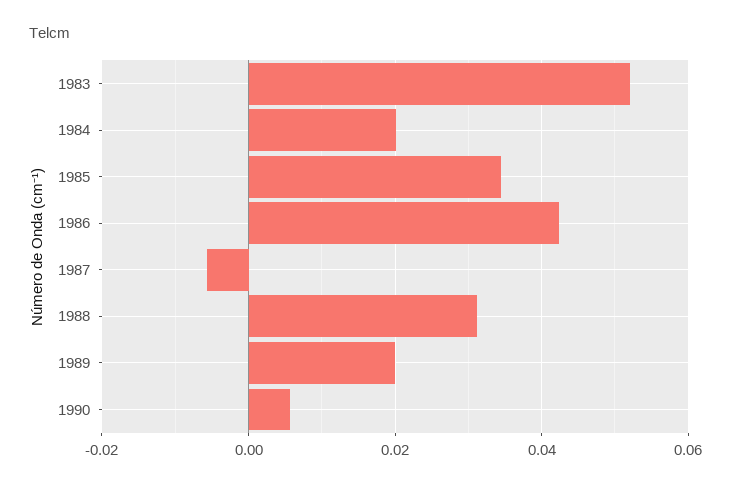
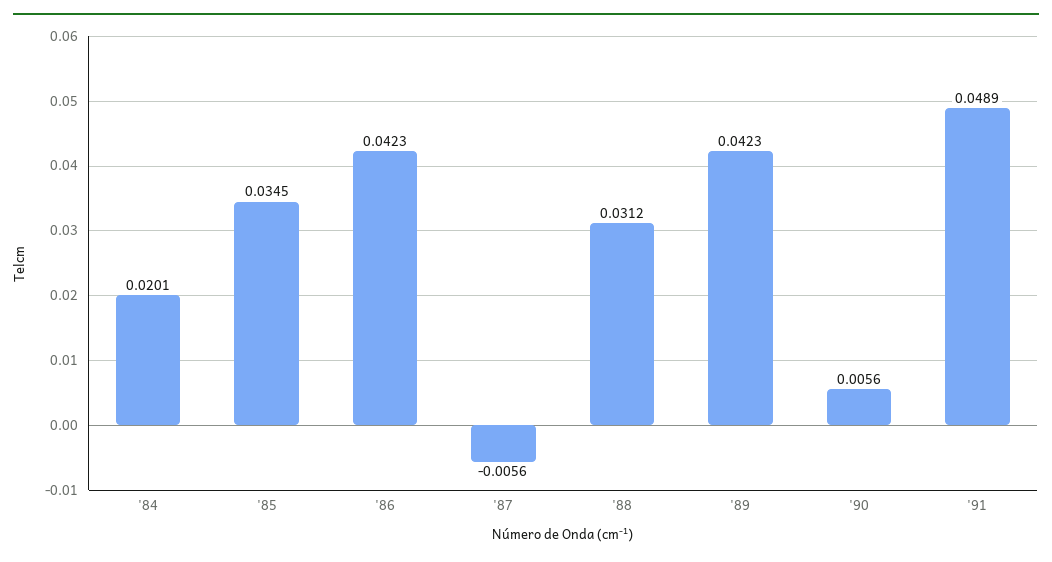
1983: 0.052 -> none
1989: 0.02 -> 0.0423
'91: none -> 0.0489

